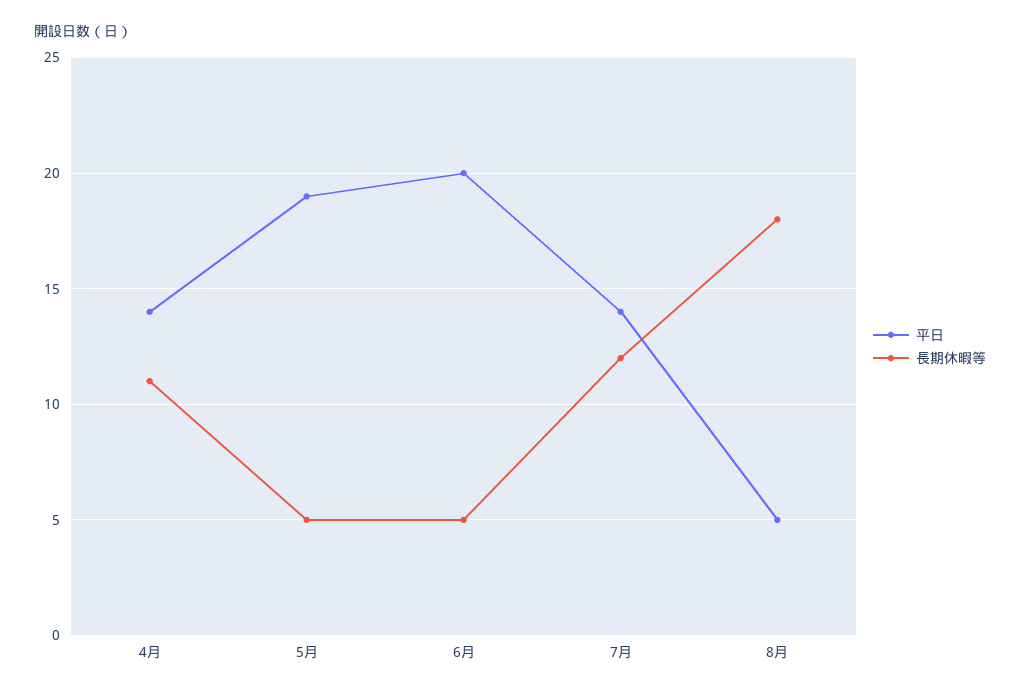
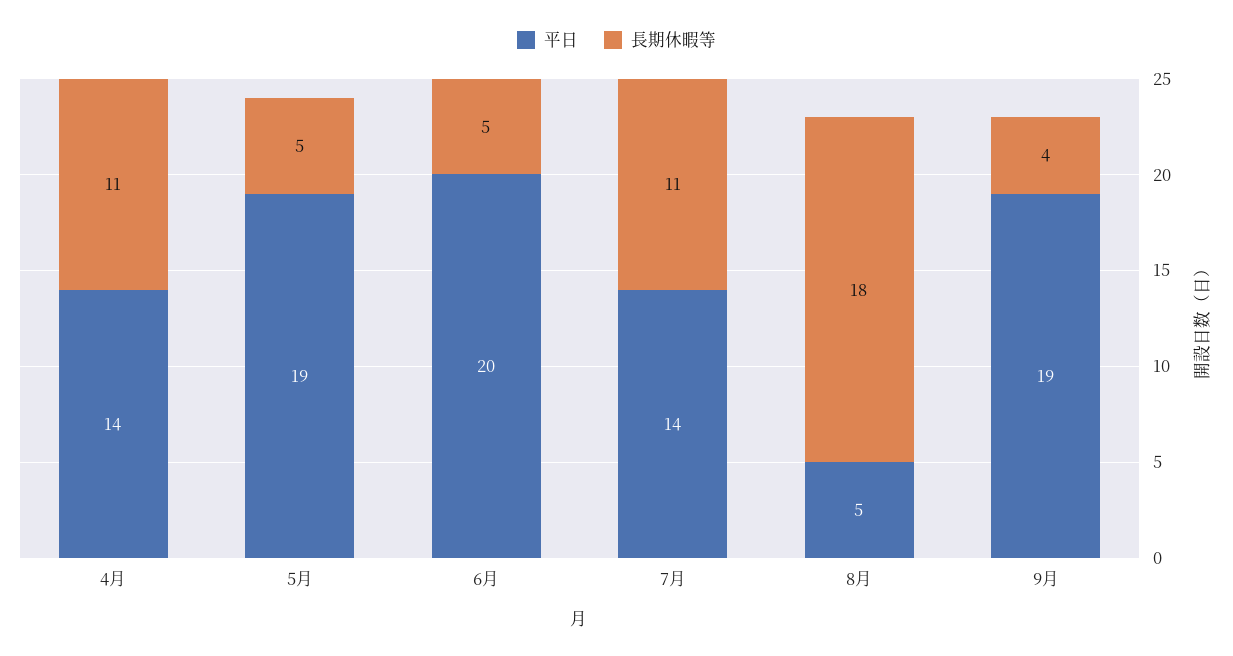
長期休暇等, 7月: 12 -> 11
平日, 9月: none -> 19
長期休暇等, 9月: none -> 4

